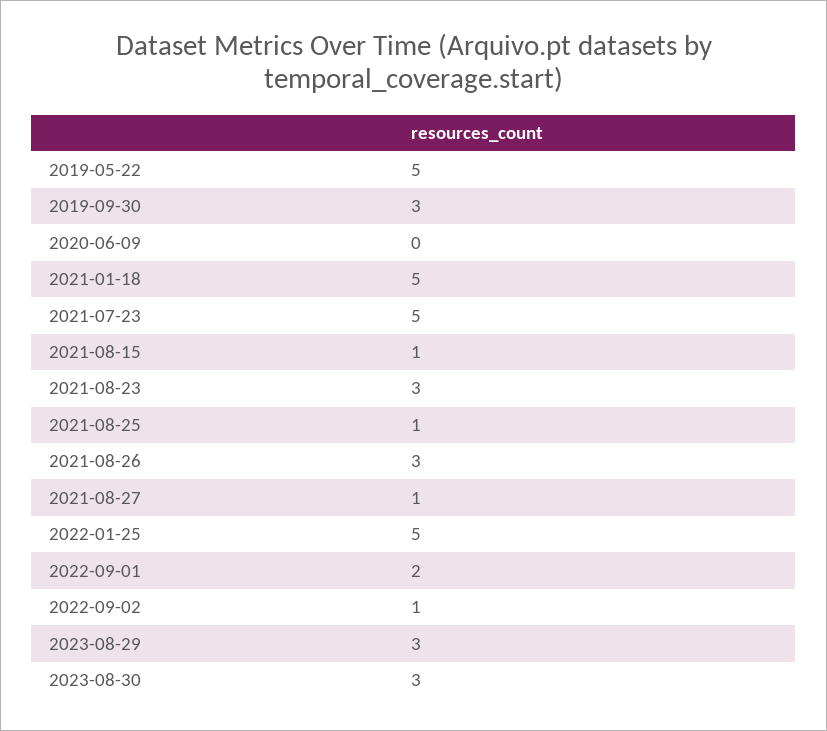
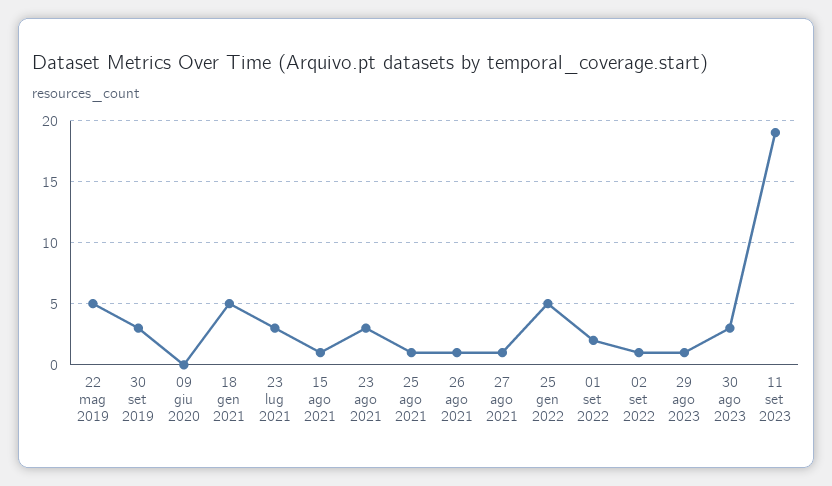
2021-07-23: 5 -> 3
2021-08-26: 3 -> 1
2023-08-29: 3 -> 1
11 set 2023: none -> 19

